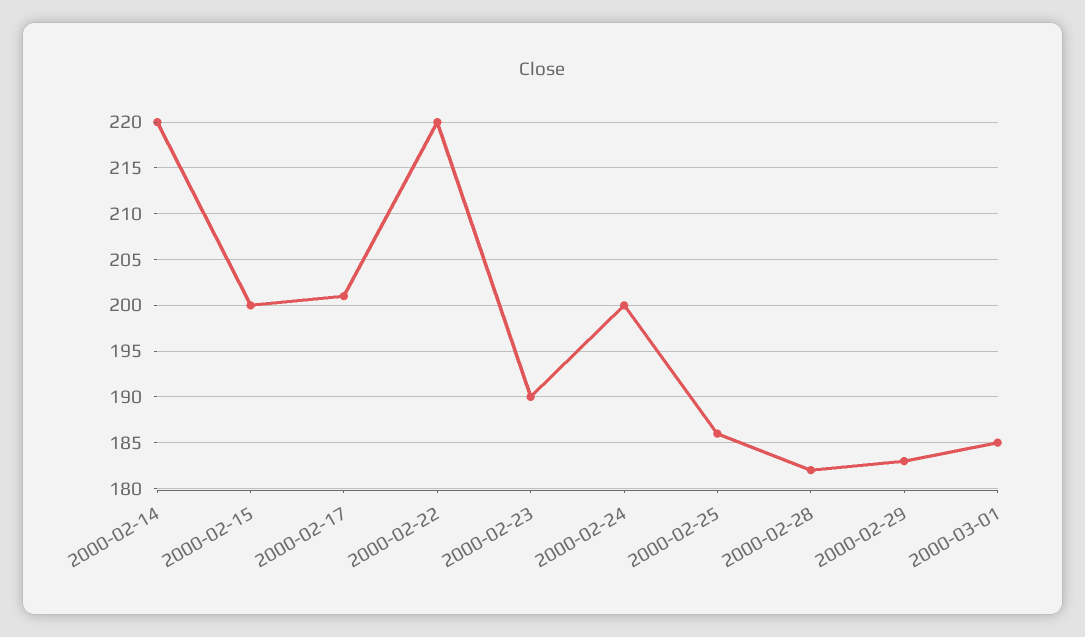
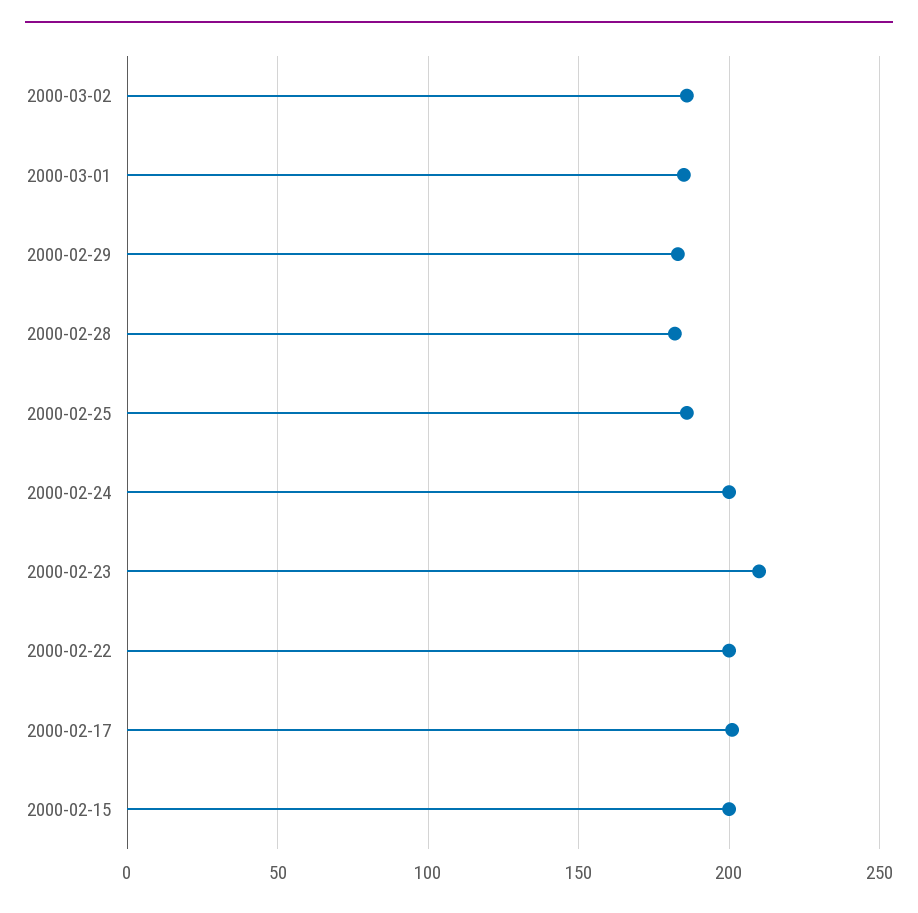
2000-02-14: 220 -> none
2000-02-22: 220 -> 200
2000-02-23: 190 -> 210
2000-03-02: none -> 185

